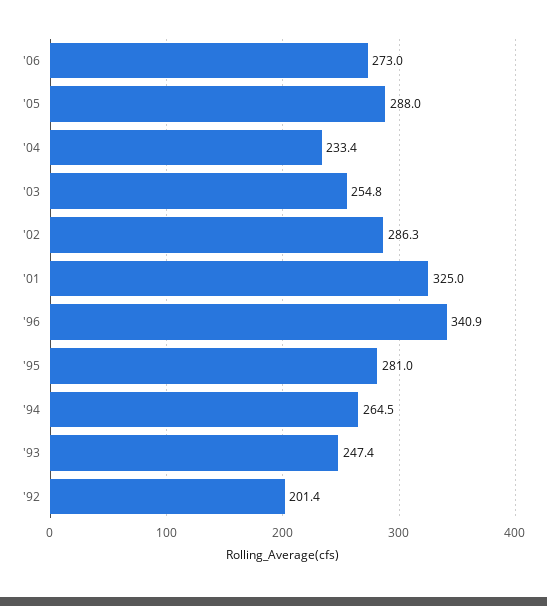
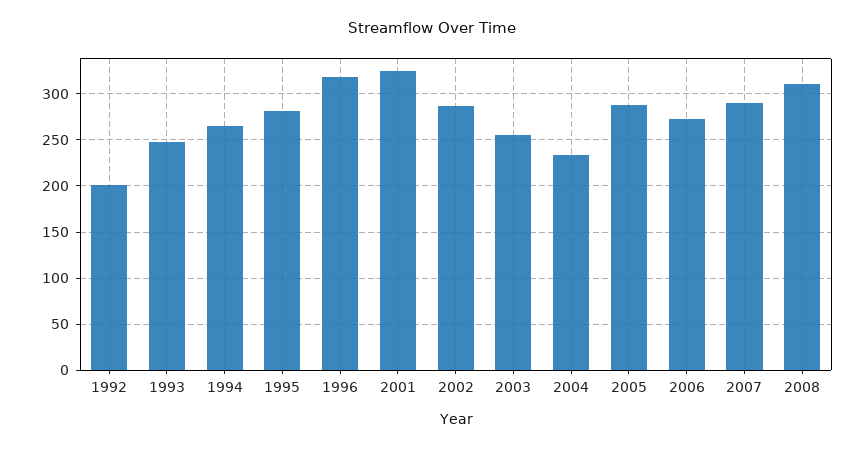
'96: 340.9 -> 320
2007: none -> 290
2008: none -> 310

